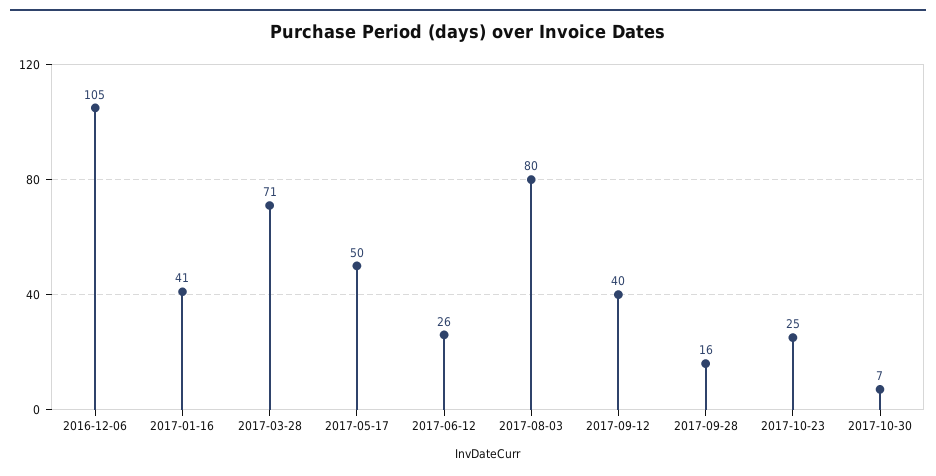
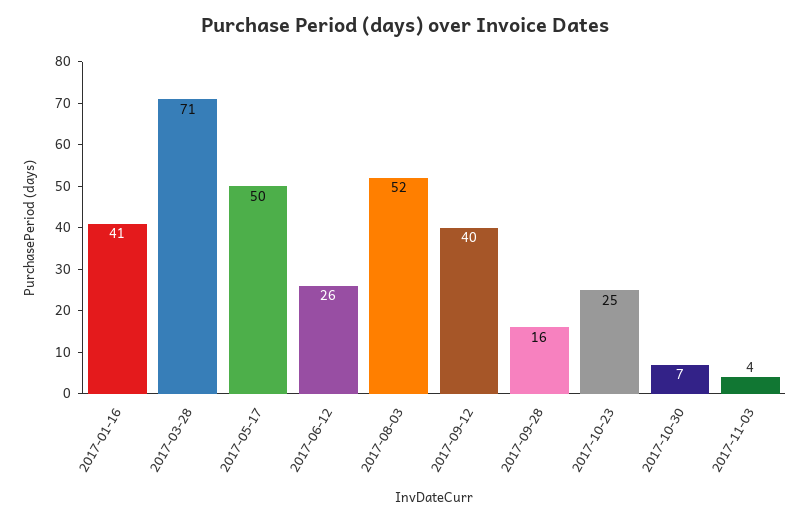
2016-12-06: 105 -> none
2017-08-03: 80 -> 52
2017-11-03: none -> 4

